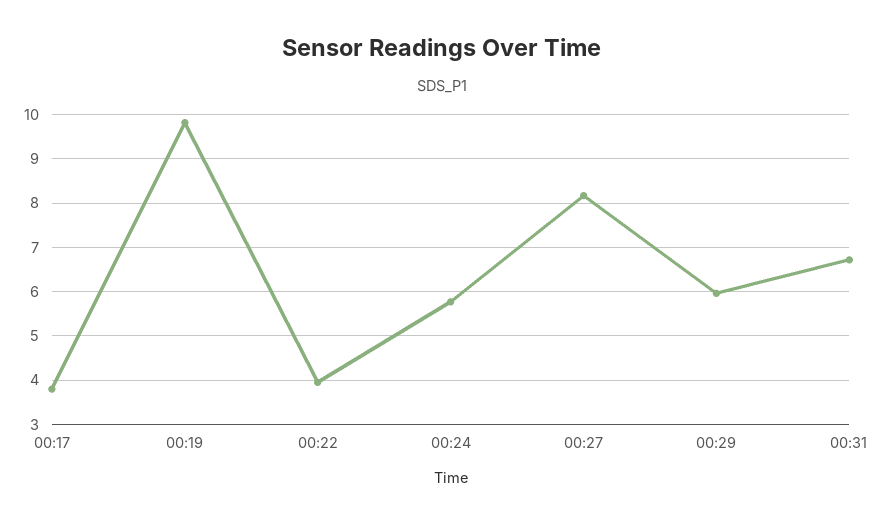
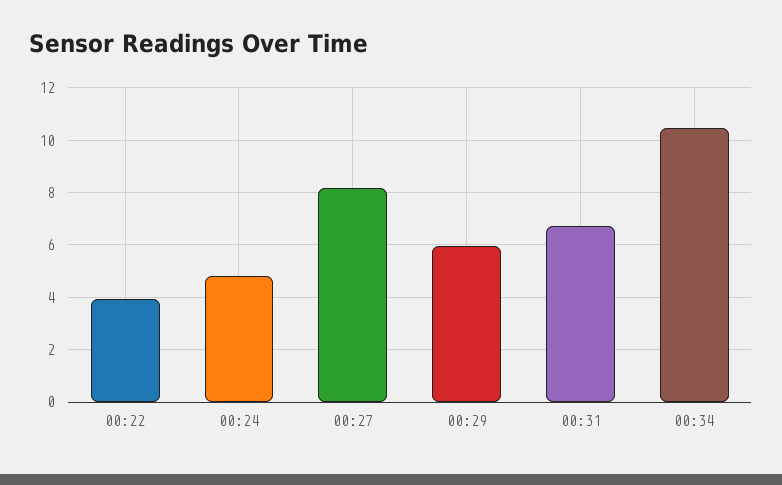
00:17: 3.8 -> none
00:19: 9.8 -> none
00:24: 5.8 -> 4.75
00:34: none -> 10.5

